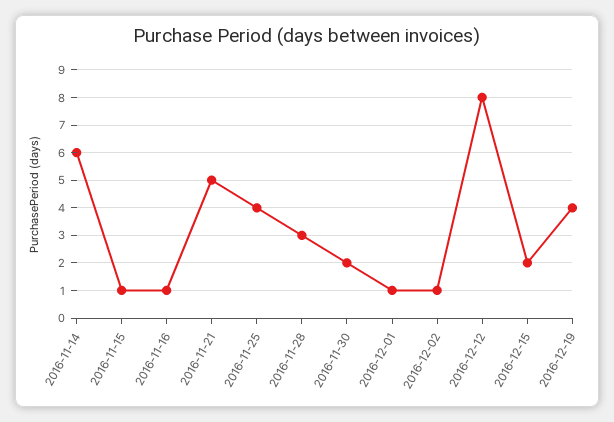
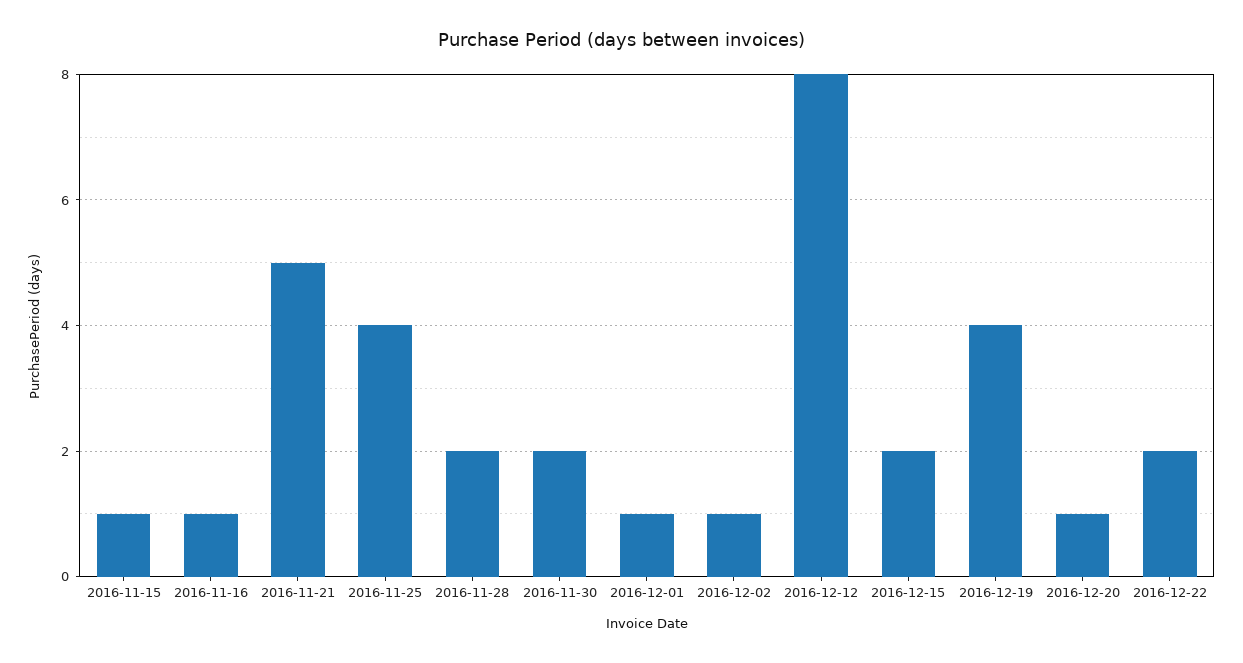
2016-11-14: 6 -> none
2016-11-28: 3 -> 2
2016-12-20: none -> 1
2016-12-22: none -> 2

